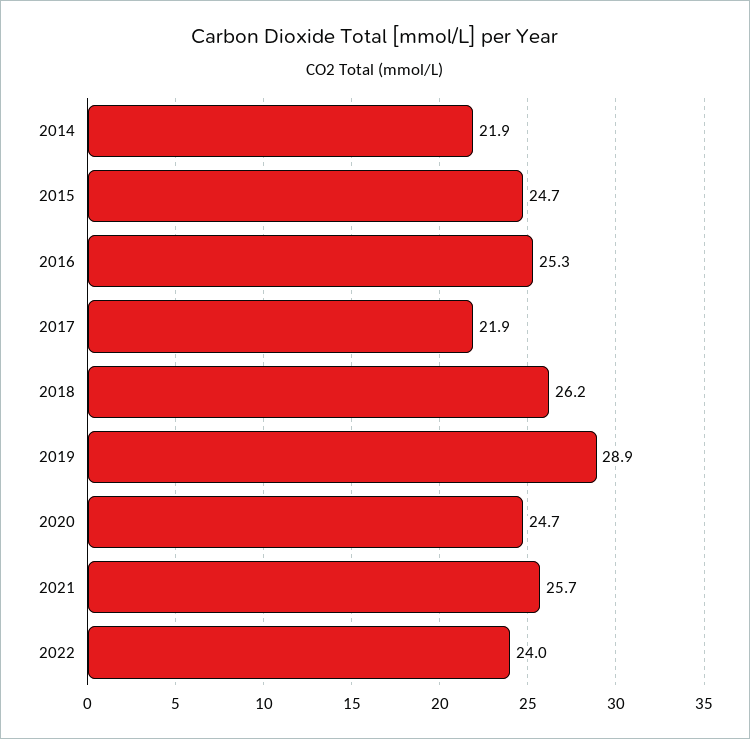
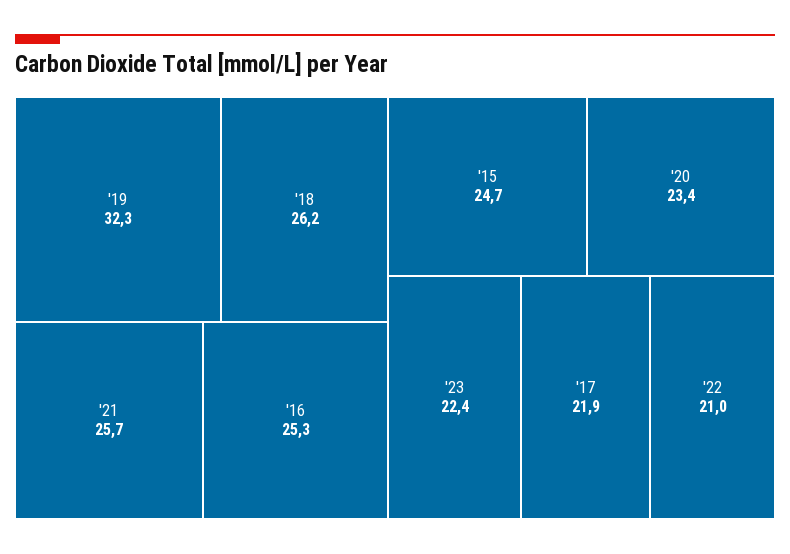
2014: 21.9 -> none
2019: 28.9 -> 32.3
2020: 24.7 -> 23.4
2022: 24 -> 21
'23: none -> 22.4

